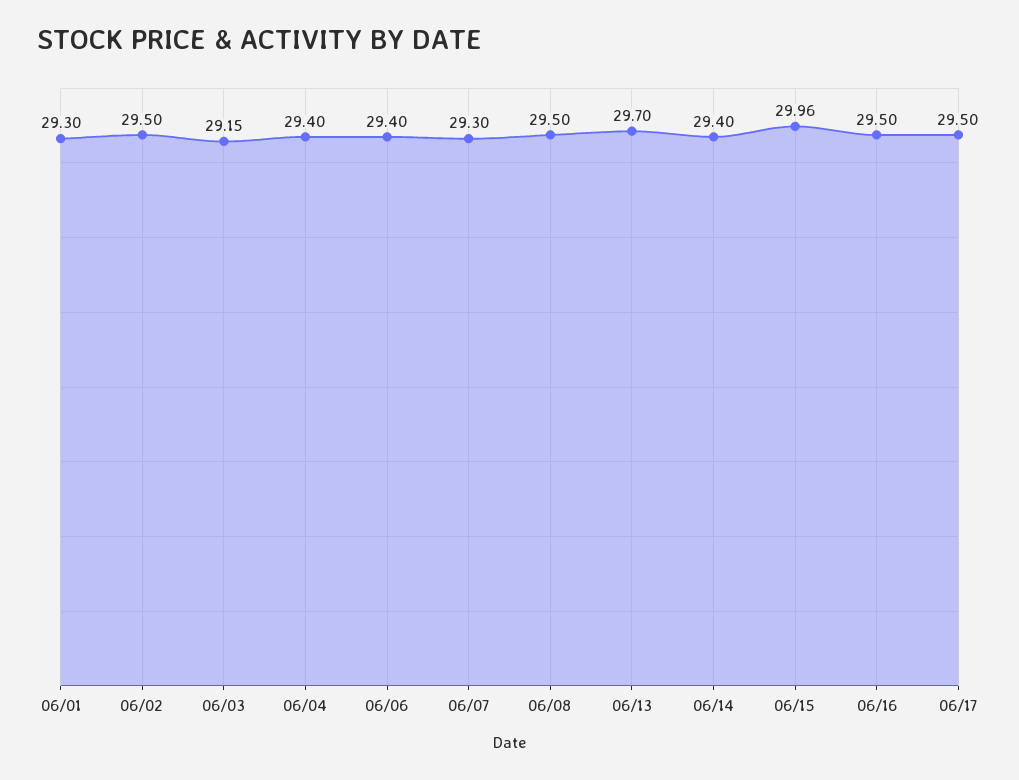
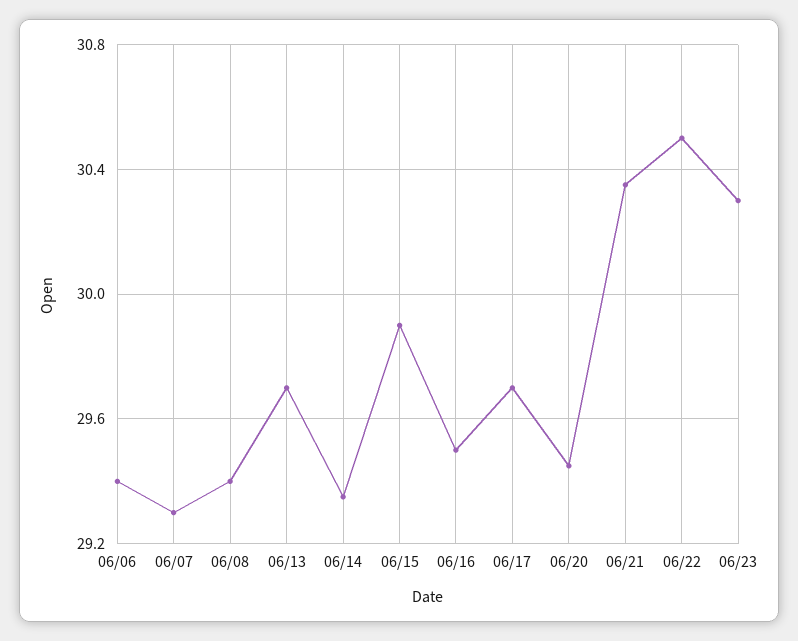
06/01: 29.3 -> none
06/02: 29.5 -> none
06/03: 29.15 -> none
06/04: 29.4 -> none
06/08: 29.5 -> 29.4
06/14: 29.4 -> 29.35
06/15: 29.96 -> 29.9
06/17: 29.5 -> 29.7
06/20: none -> 29.45
06/21: none -> 30.35
06/22: none -> 30.5
06/23: none -> 30.3

